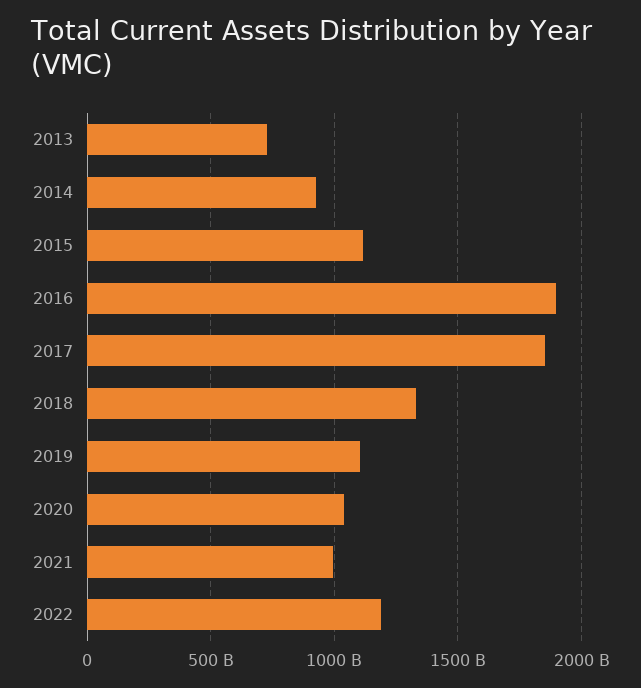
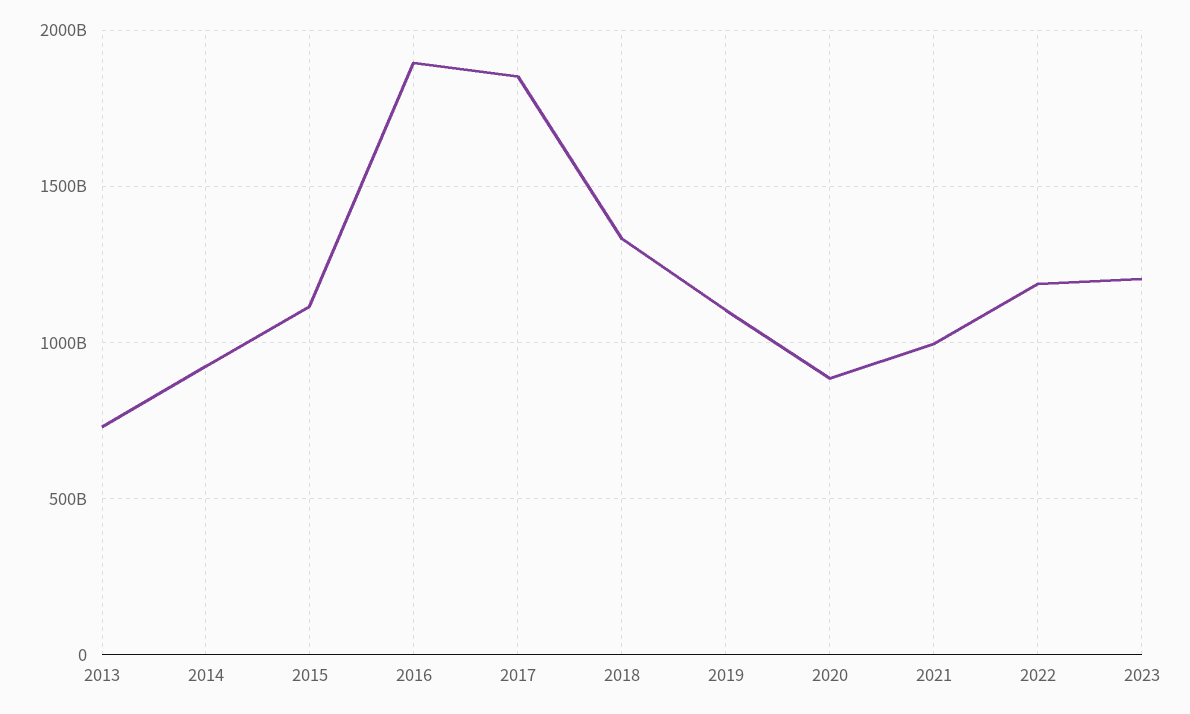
2020: 1050000000000 -> 900000000000
2023: none -> 1200000000000

